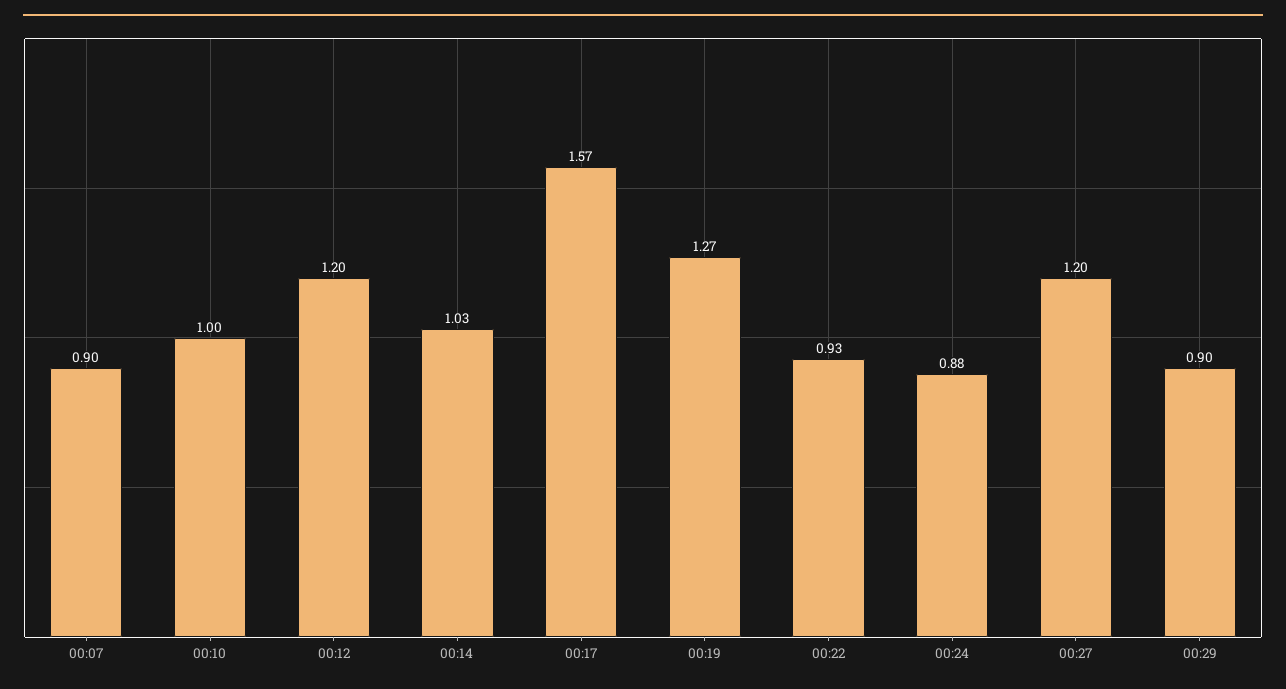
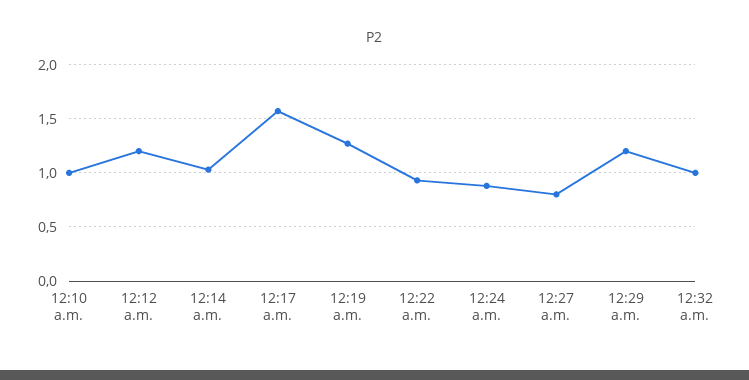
00:07: 0.9 -> none
00:27: 1.2 -> 0.8
00:29: 0.9 -> 1.2
12:32 a.m.: none -> 1

